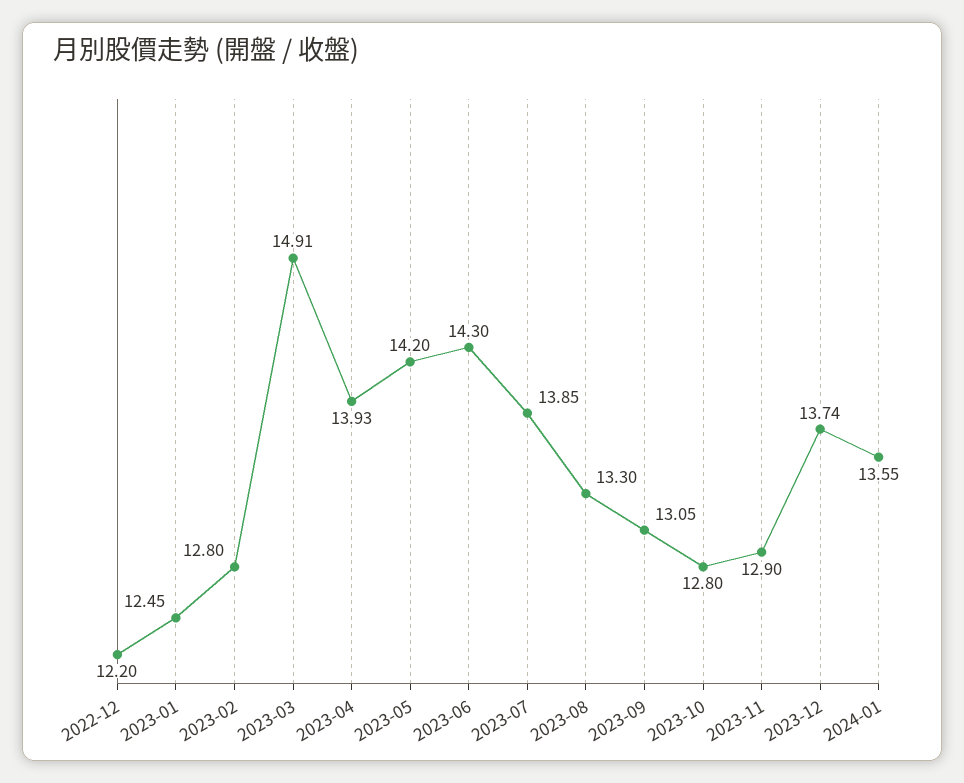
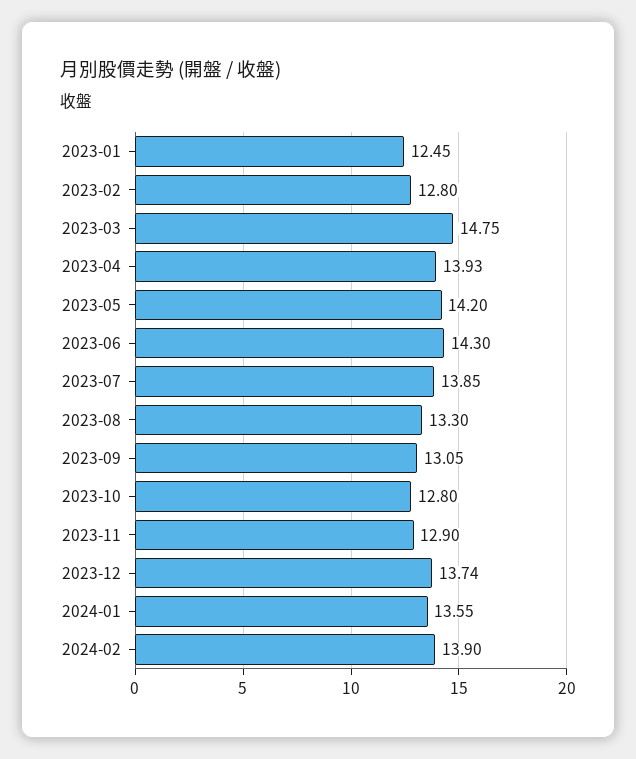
2022-12: 12.2 -> none
2023-03: 14.91 -> 14.75
2024-02: none -> 13.9

